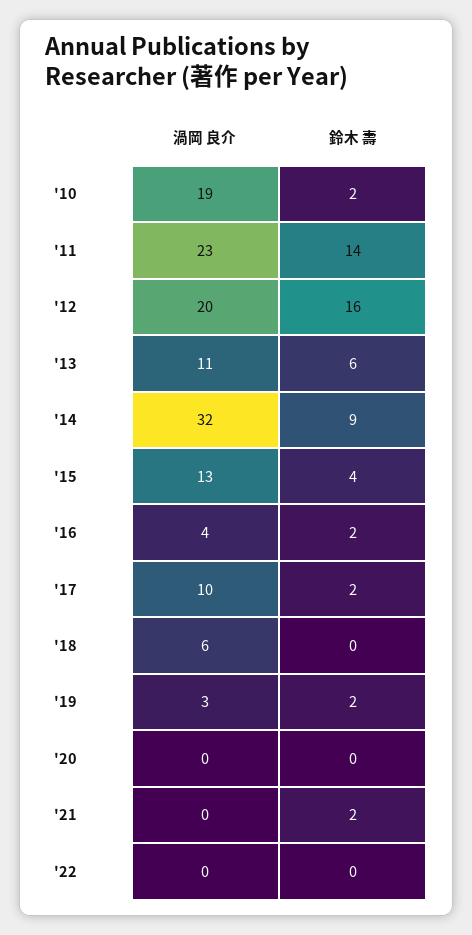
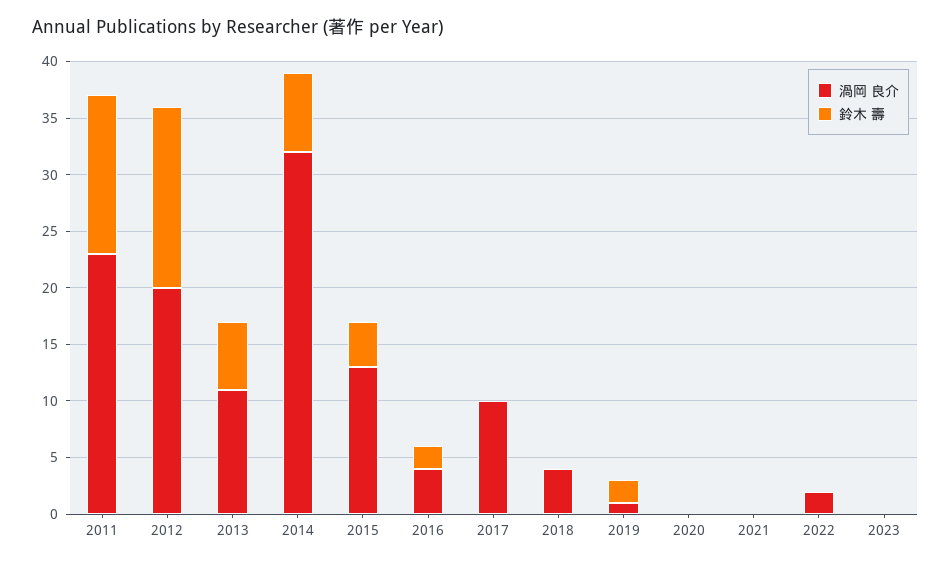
渦岡 良介, '10: 19 -> none
鈴木 壽, '10: 2 -> none
鈴木 壽, '14: 9 -> 7
鈴木 壽, '17: 2 -> 0
渦岡 良介, '18: 6 -> 4
渦岡 良介, '19: 3 -> 1
鈴木 壽, '21: 2 -> 0
渦岡 良介, '22: 0 -> 2
渦岡 良介, 2023: none -> 0
鈴木 壽, 2023: none -> 0

